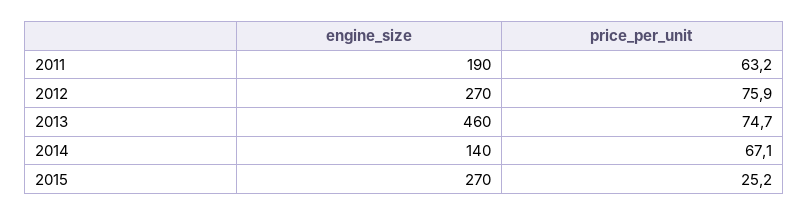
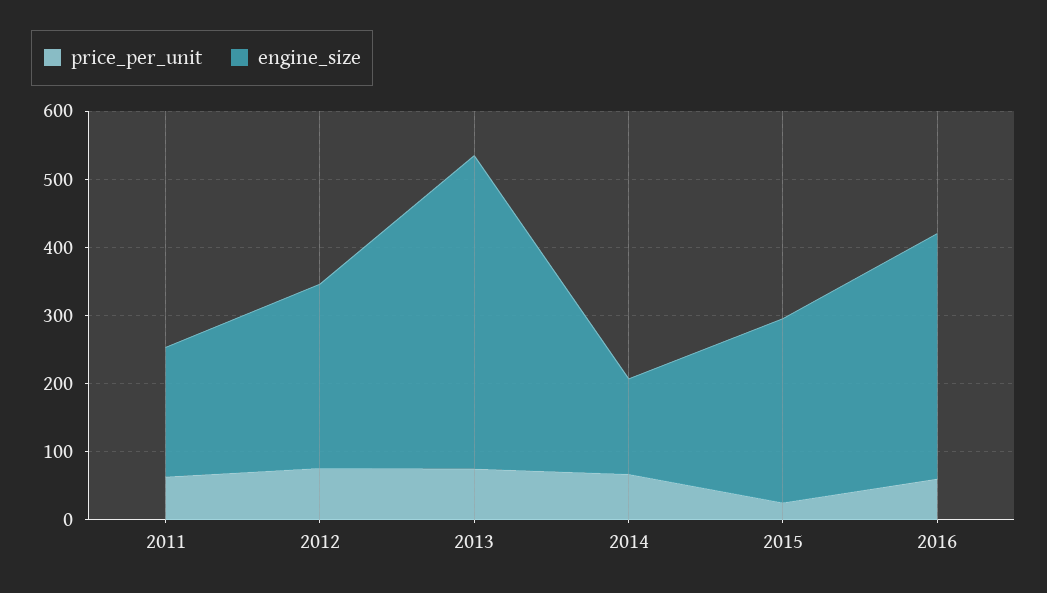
price_per_unit, 2016: none -> 60
engine_size, 2016: none -> 360

